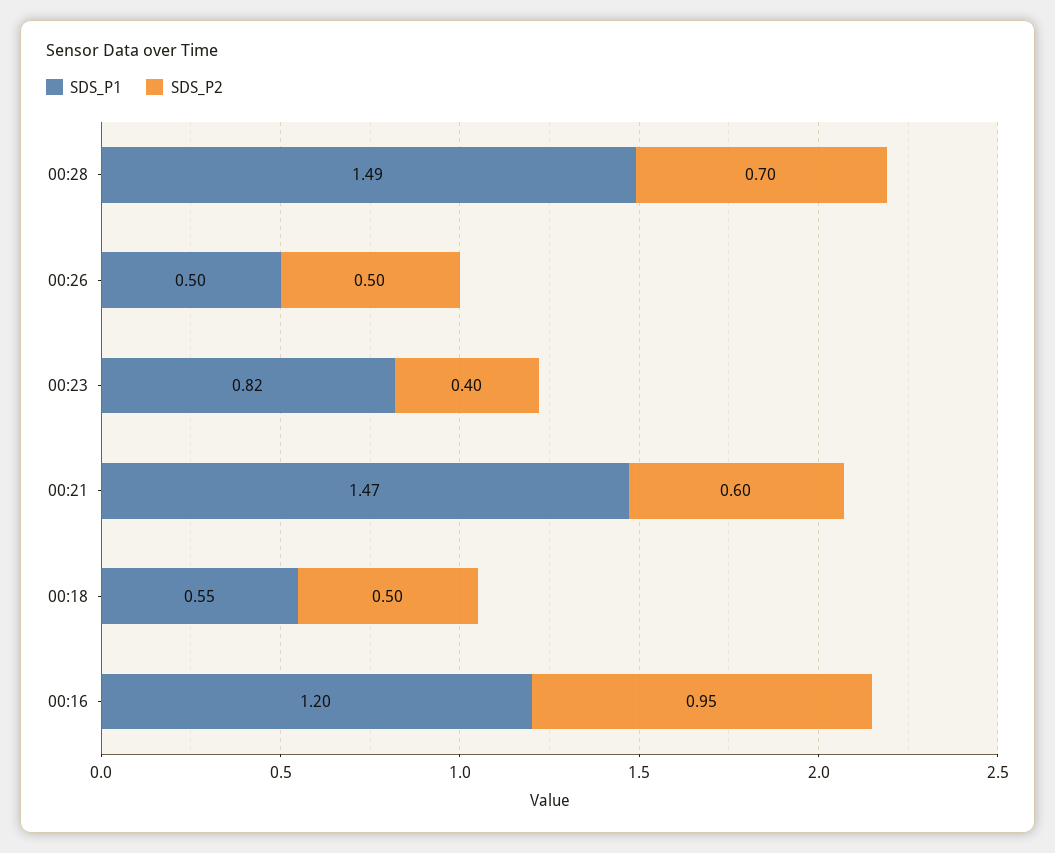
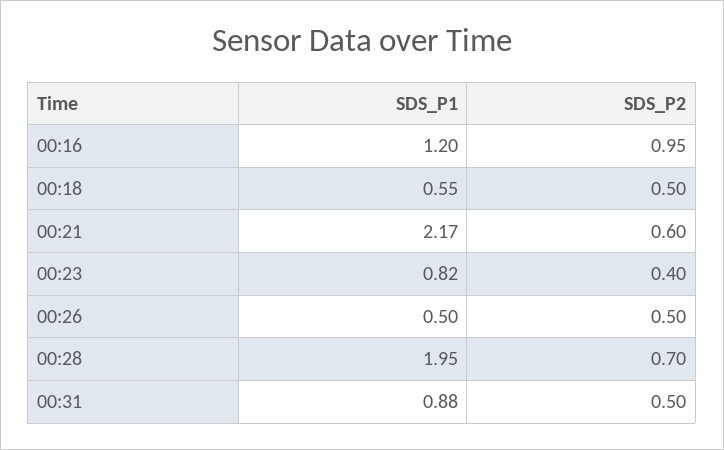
SDS_P1, 00:28: 1.49 -> 1.95
SDS_P1, 00:21: 1.47 -> 2.17
SDS_P1, 00:31: none -> 0.88
SDS_P2, 00:31: none -> 0.5

